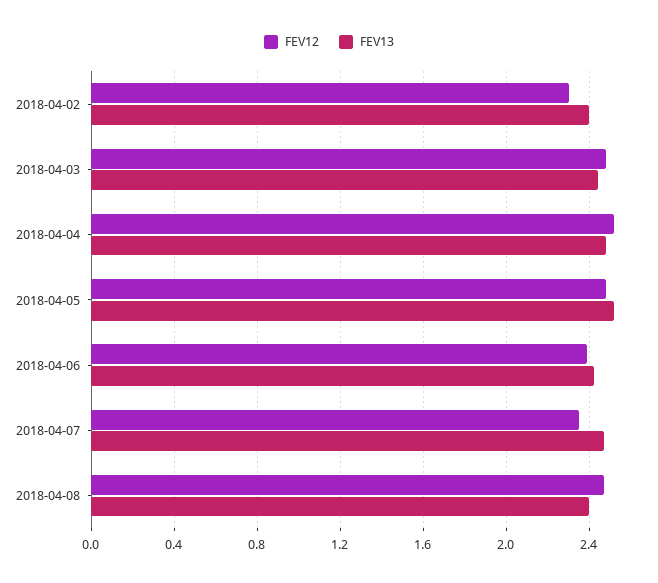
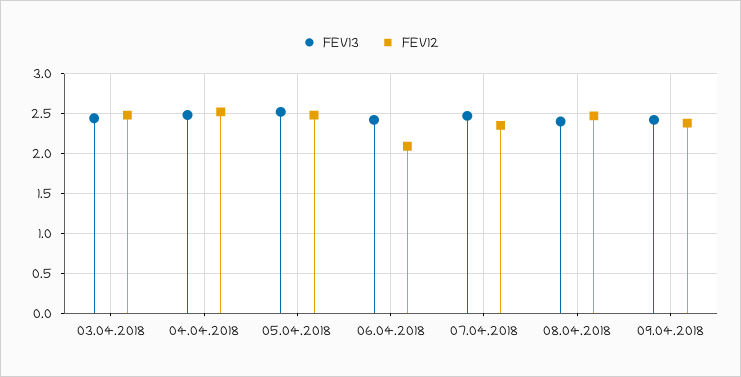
FEV12, 2018-04-02: 2.3 -> none
FEV13, 2018-04-02: 2.4 -> none
FEV12, 2018-04-06: 2.4 -> 2.1
FEV13, 09.04.2018: none -> 2.4
FEV12, 09.04.2018: none -> 2.4

